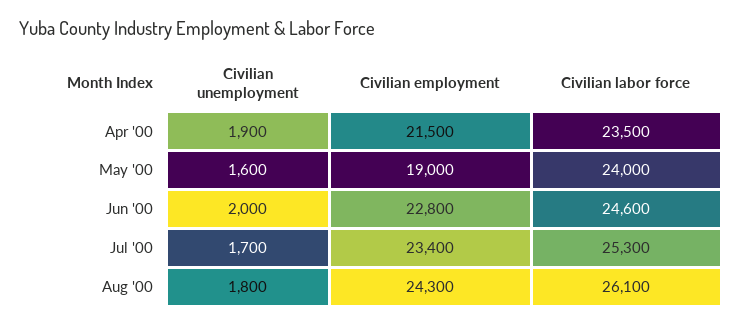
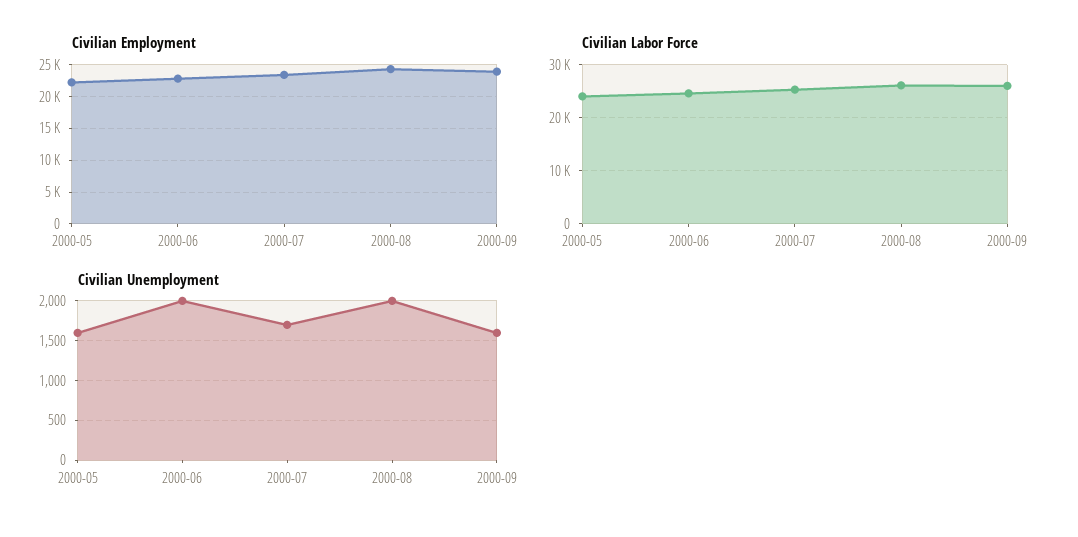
Civilian unemployment, Apr '00: 1900 -> none
Civilian employment, Apr '00: 21500 -> none
Civilian labor force, Apr '00: 23500 -> none
Civilian employment, May '00: 19000 -> 22000
Civilian unemployment, Aug '00: 1800 -> 2000
Civilian employment, 2000-09: none -> 24000
Civilian labor force, 2000-09: none -> 26000
Civilian unemployment, 2000-09: none -> 1600

